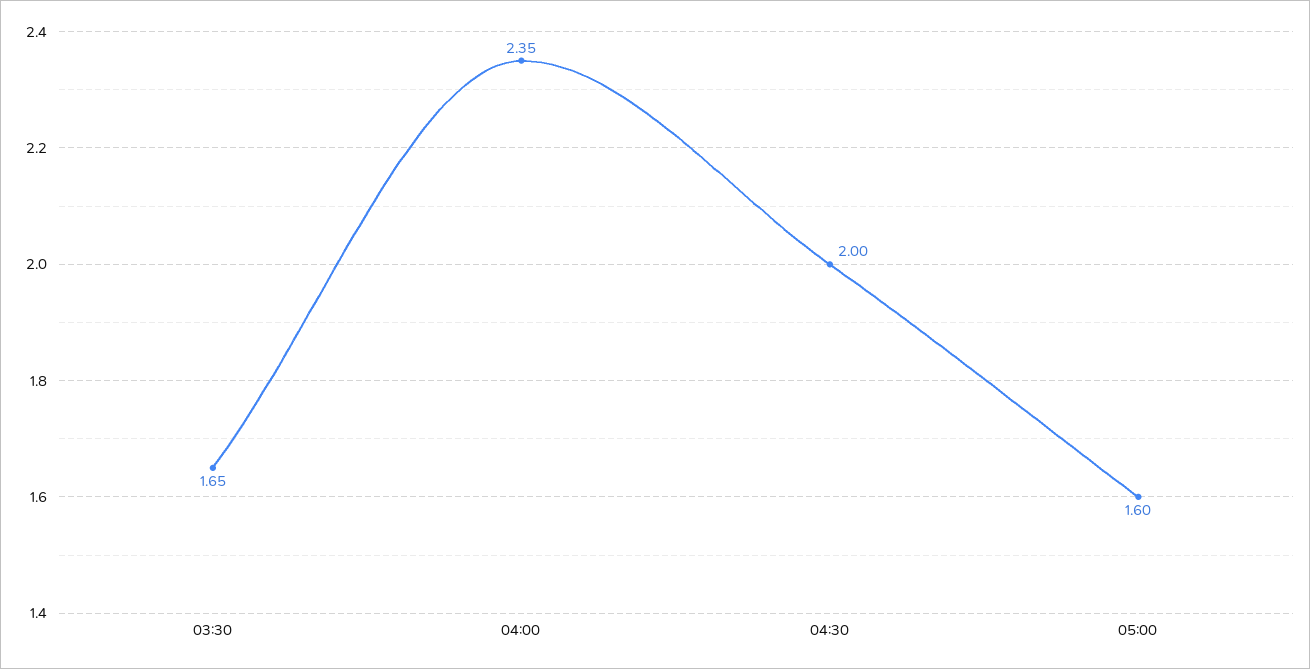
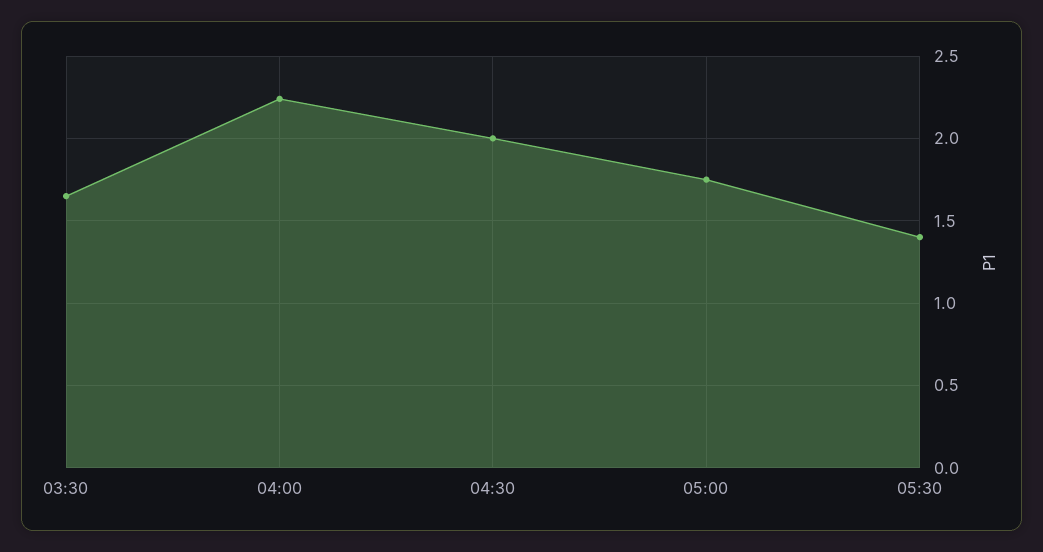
04:00: 2.35 -> 2.25
05:00: 1.6 -> 1.75
05:30: none -> 1.4

